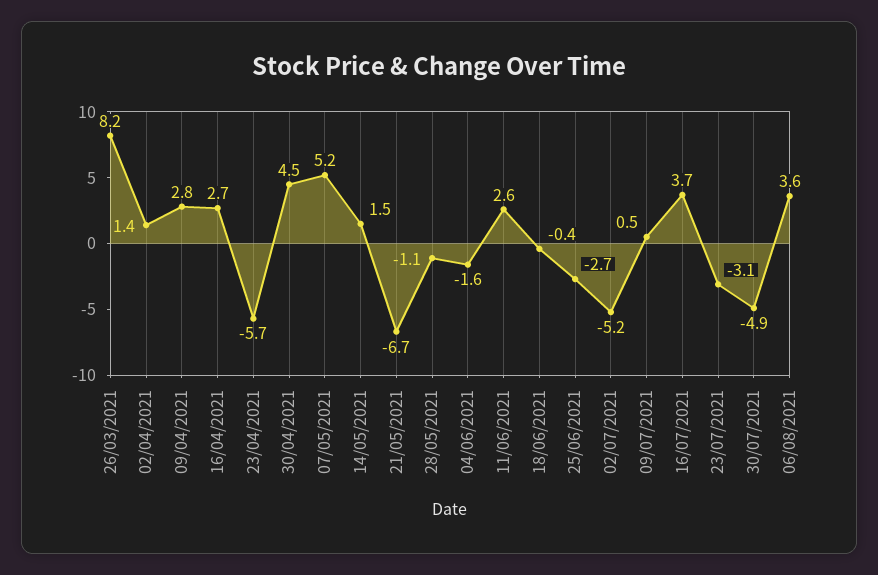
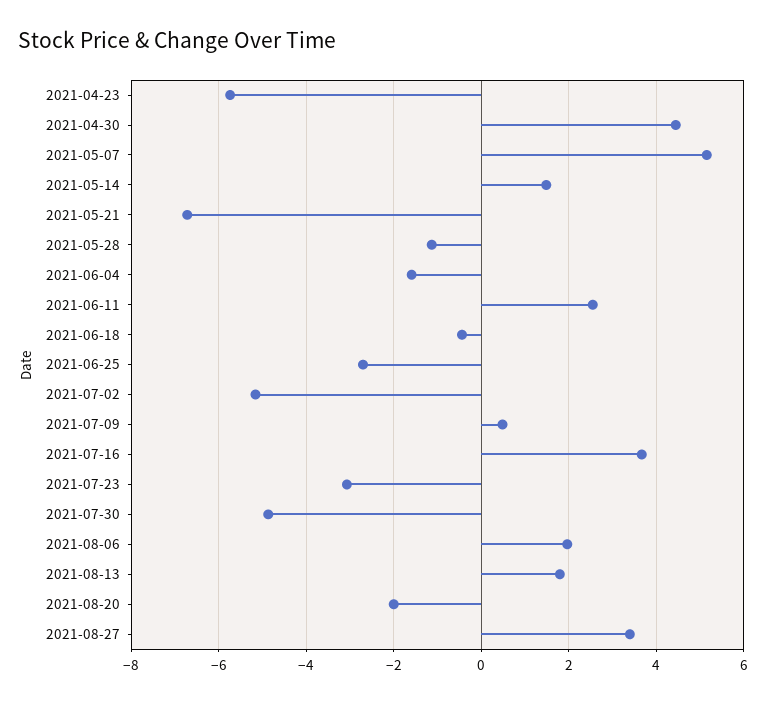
26/03/2021: 8.2 -> none
02/04/2021: 1.4 -> none
09/04/2021: 2.8 -> none
16/04/2021: 2.7 -> none
06/08/2021: 3.6 -> 2
2021-08-13: none -> 1.8
2021-08-20: none -> -2
2021-08-27: none -> 3.4

